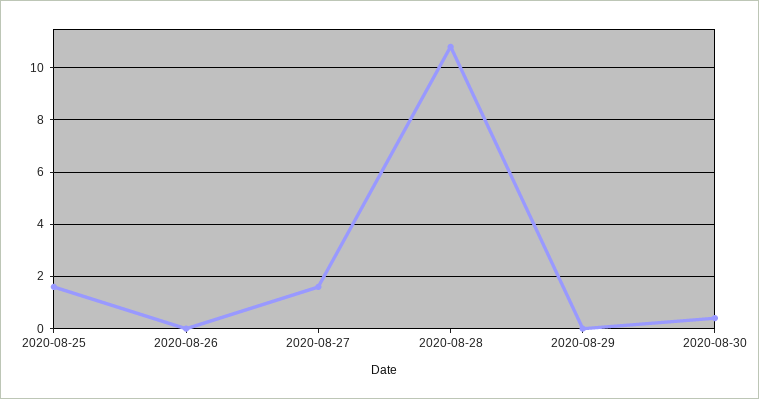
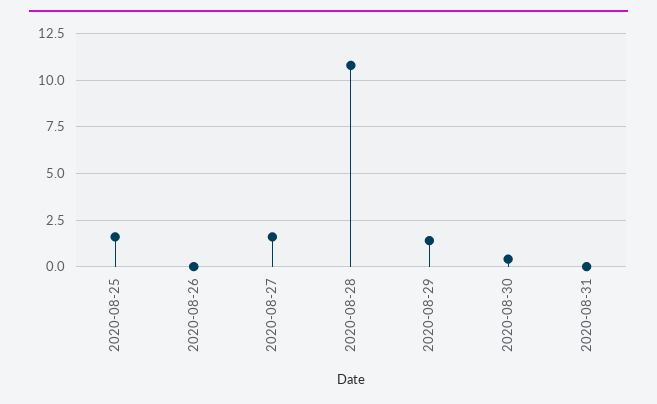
2020-08-29: 0 -> 1.5
2020-08-31: none -> 0

